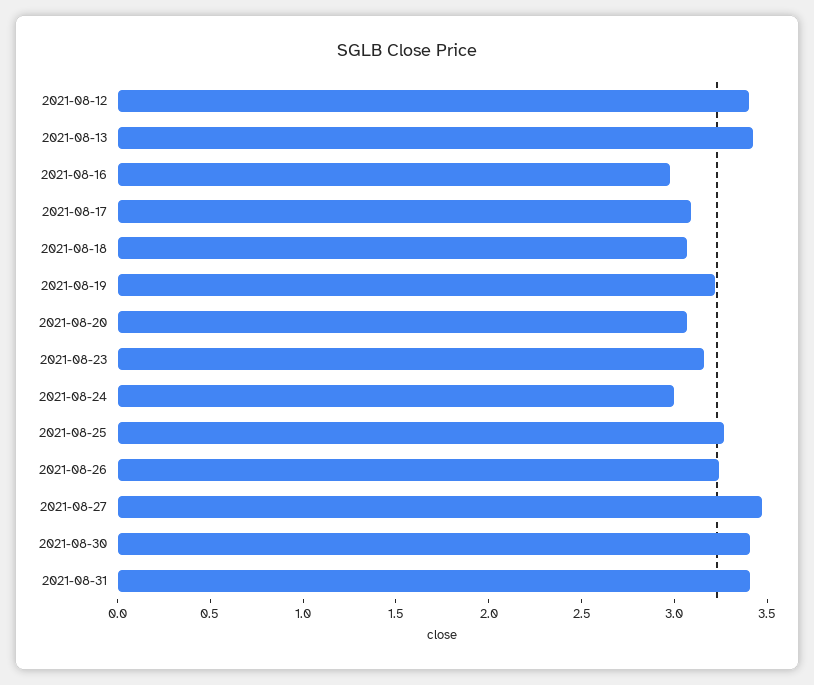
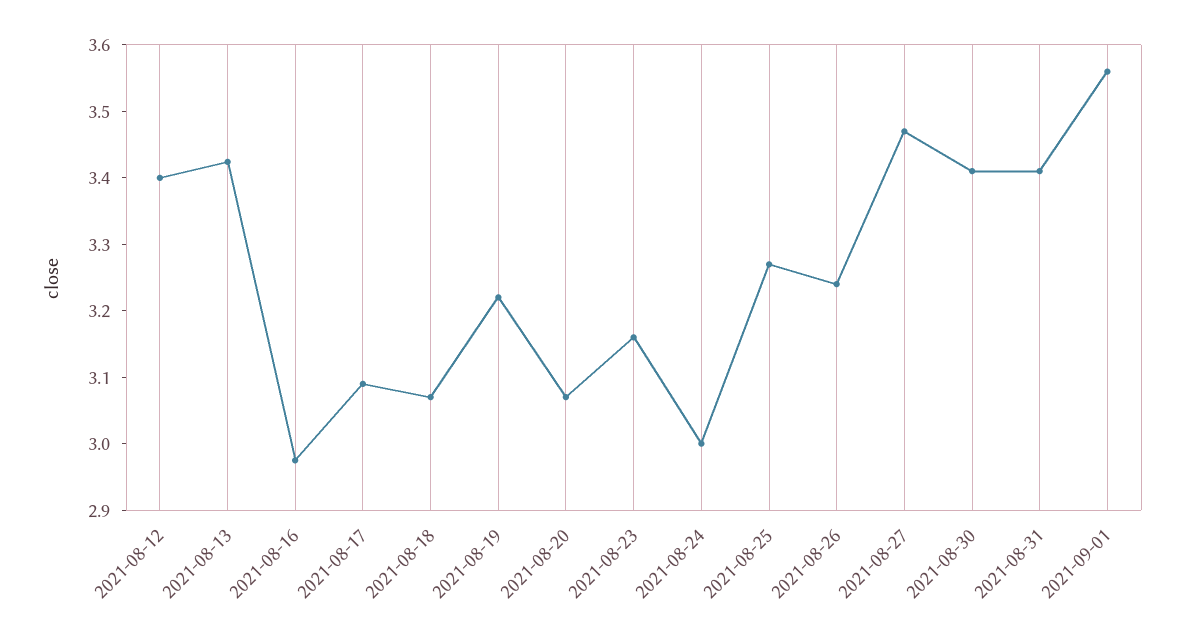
2021-09-01: none -> 3.56

